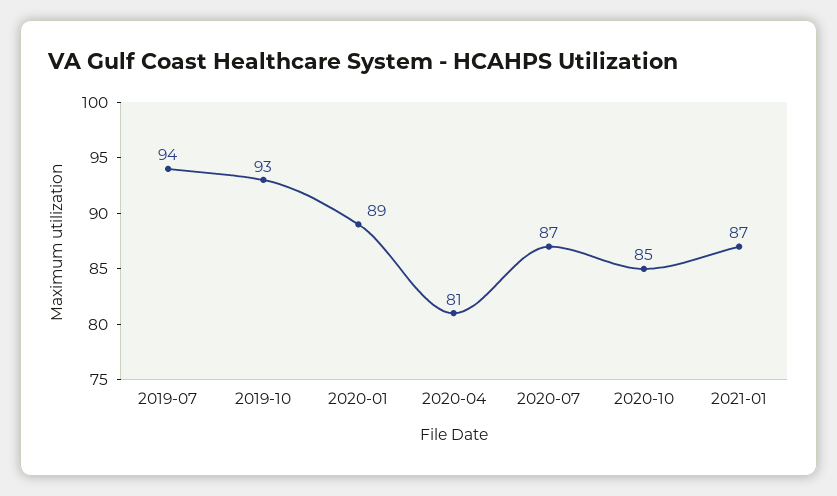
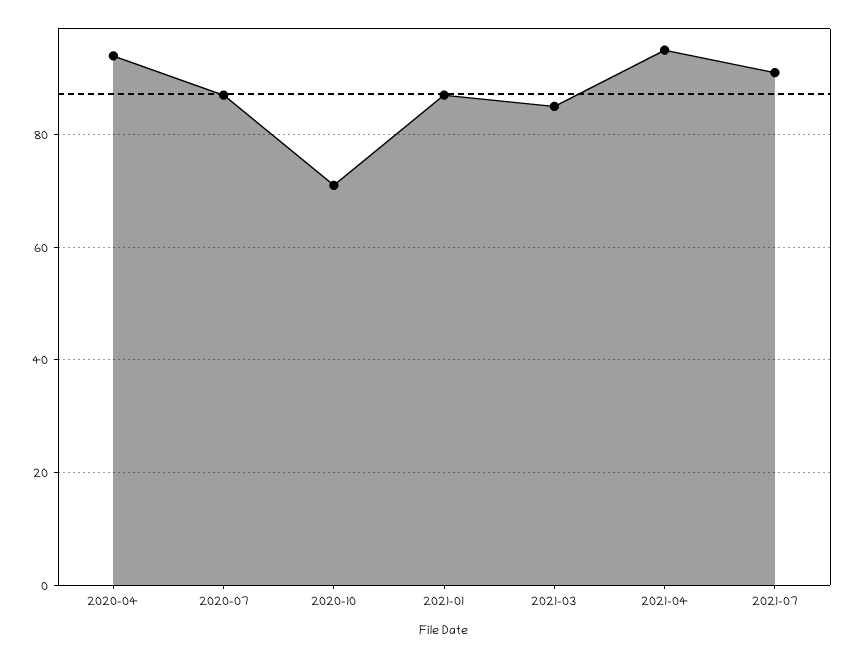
2019-07: 94 -> none
2019-10: 93 -> none
2020-01: 89 -> none
2020-04: 81 -> 95
2020-10: 85 -> 70
2021-03: none -> 85
2021-04: none -> 95
2021-07: none -> 90

